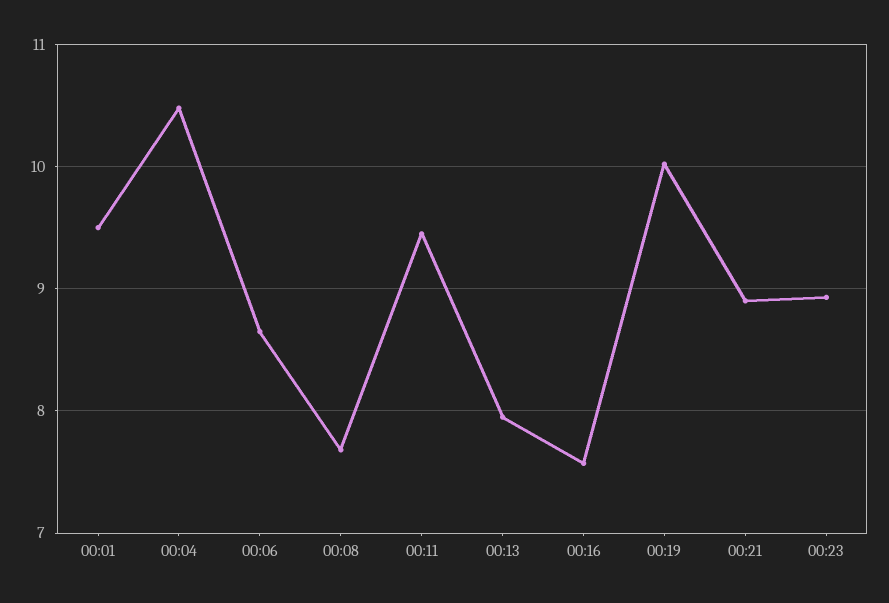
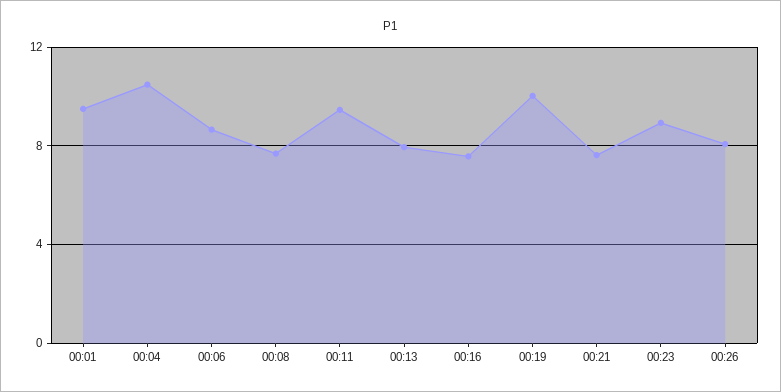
00:21: 8.9 -> 7.5
00:26: none -> 8

